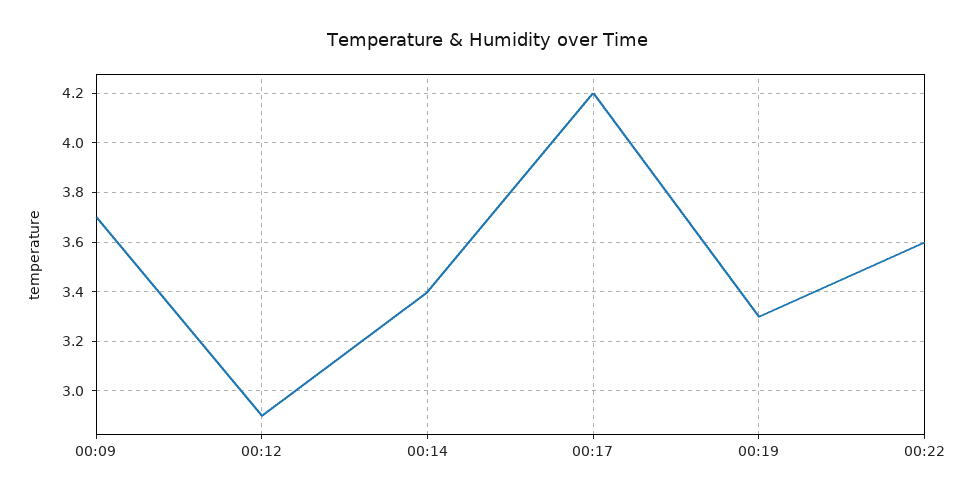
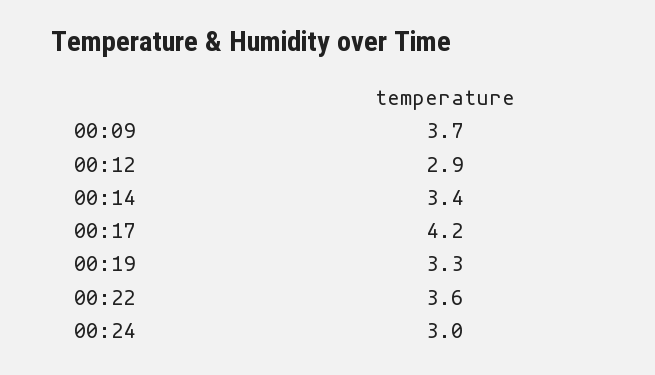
00:24: none -> 3

